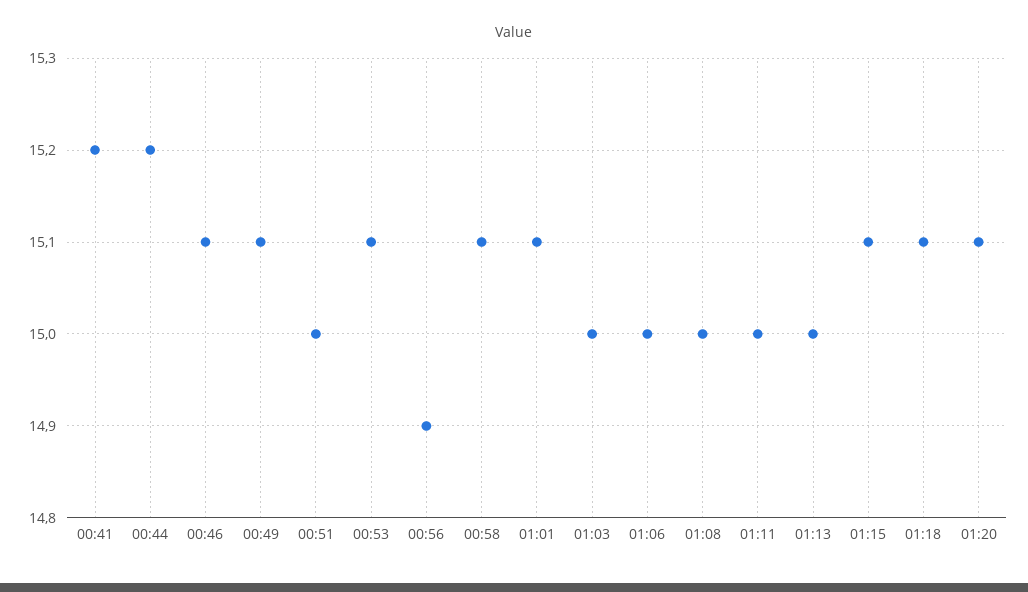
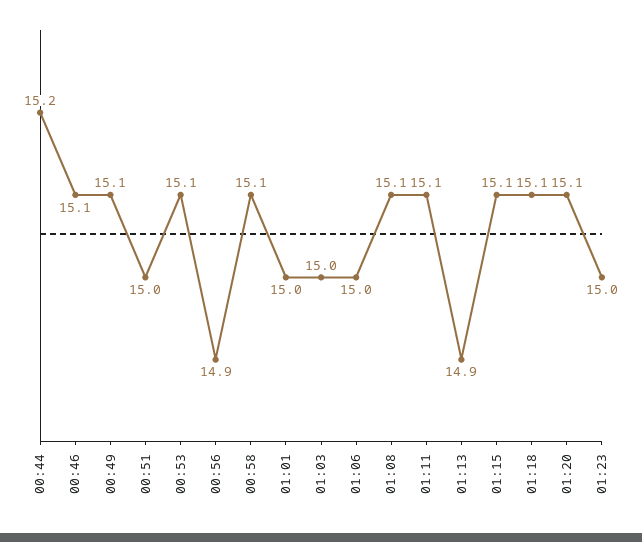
00:41: 15.2 -> none
01:01: 15.1 -> 15
01:08: 15 -> 15.1
01:11: 15 -> 15.1
01:13: 15 -> 14.9
01:23: none -> 15

